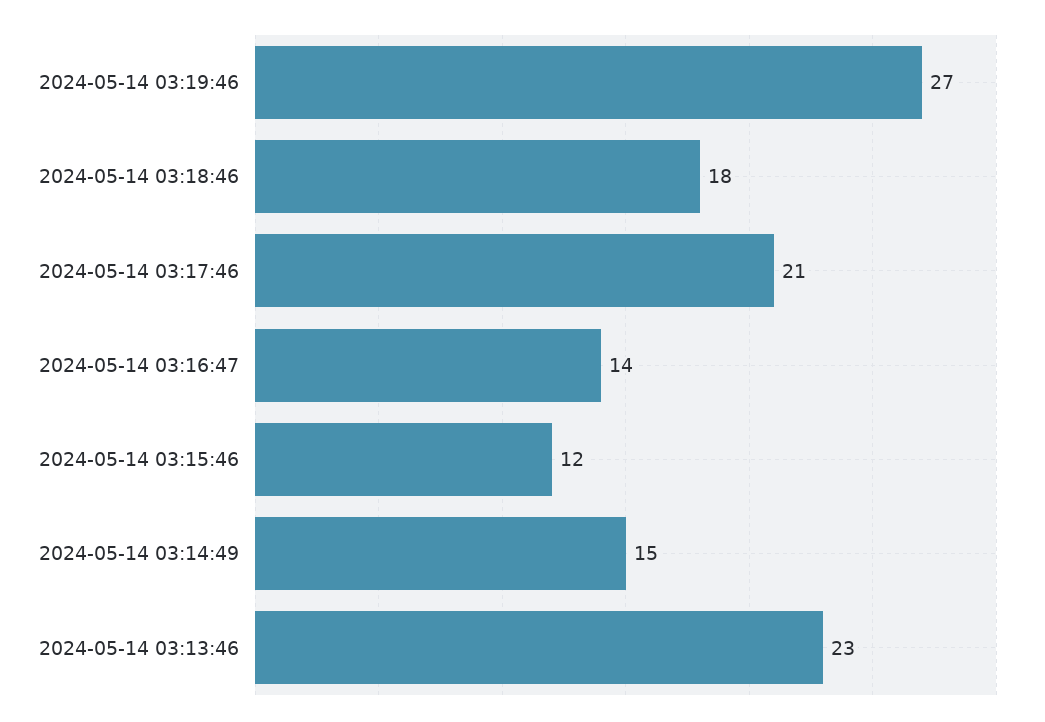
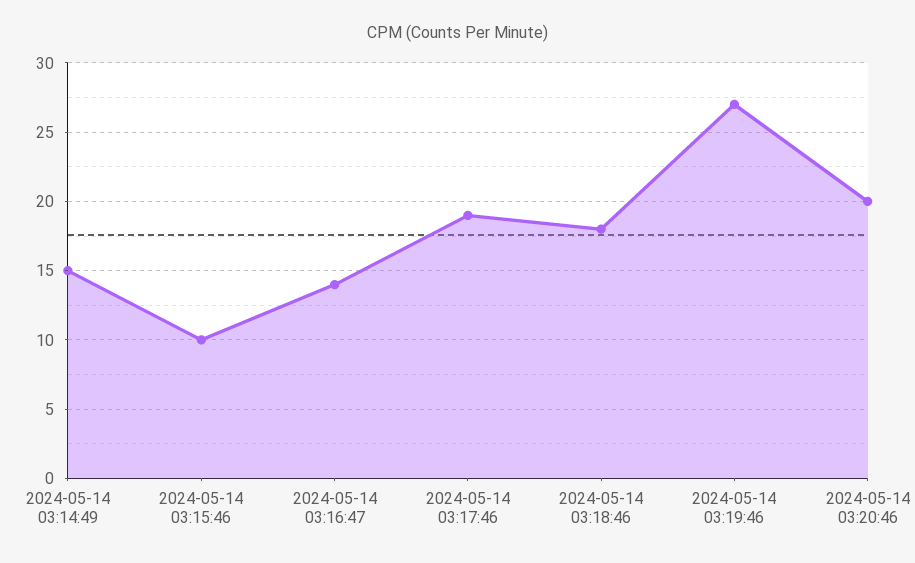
2024-05-14 03:17:46: 21 -> 19
2024-05-14 03:15:46: 12 -> 10
2024-05-14 03:13:46: 23 -> none
2024-05-14 03:20:46: none -> 20

